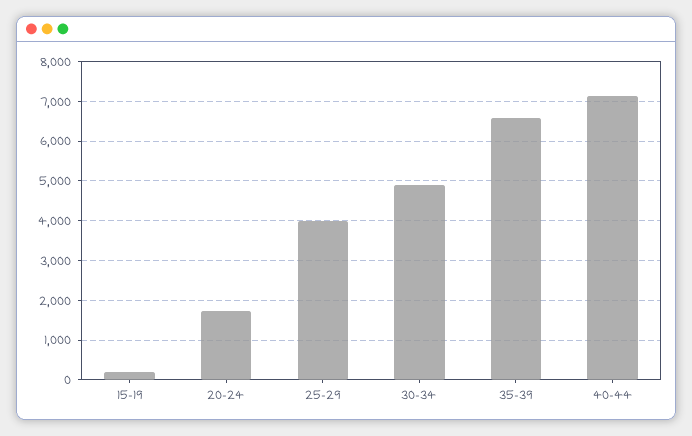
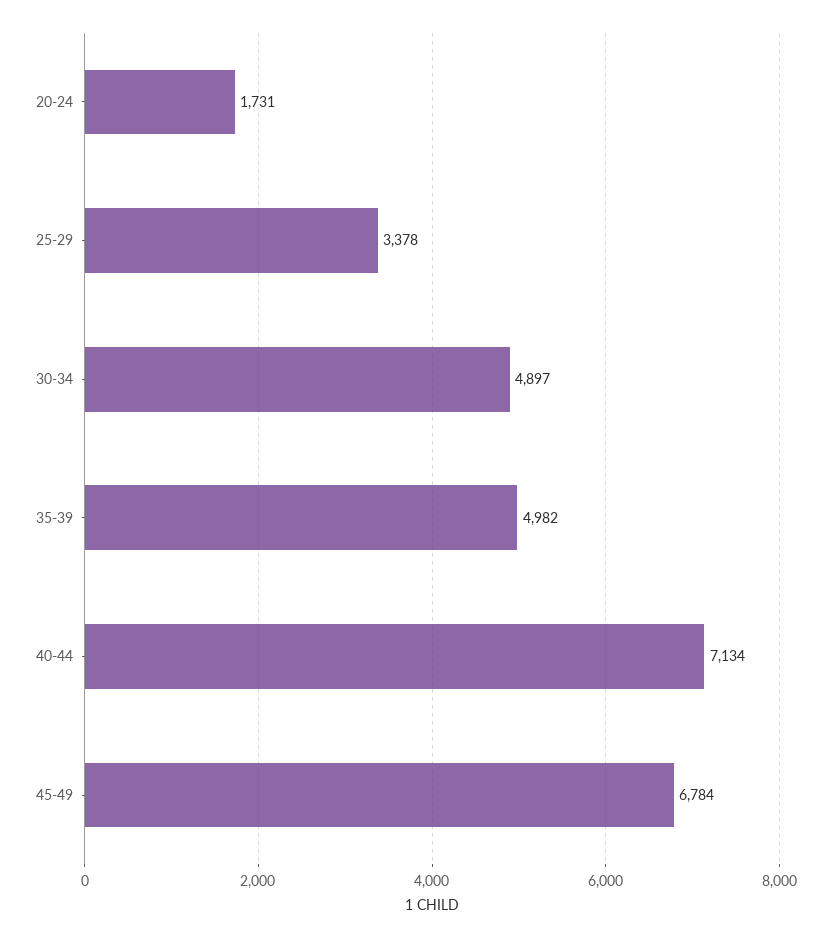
15-19: 200 -> none
25-29: 4000 -> 3378
35-39: 6600 -> 4982
45-49: none -> 6784

